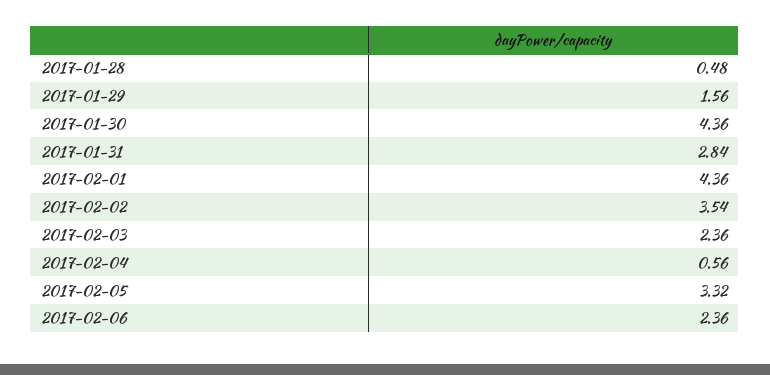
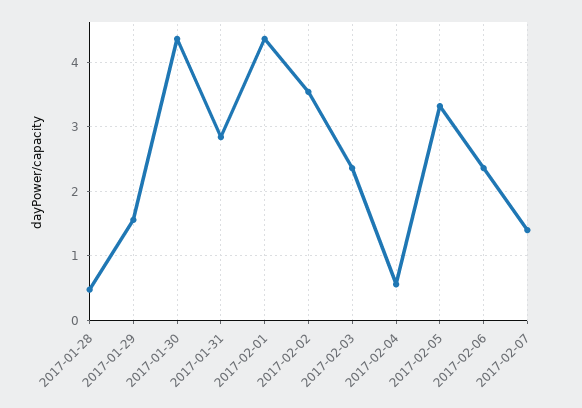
2017-02-07: none -> 1.4

